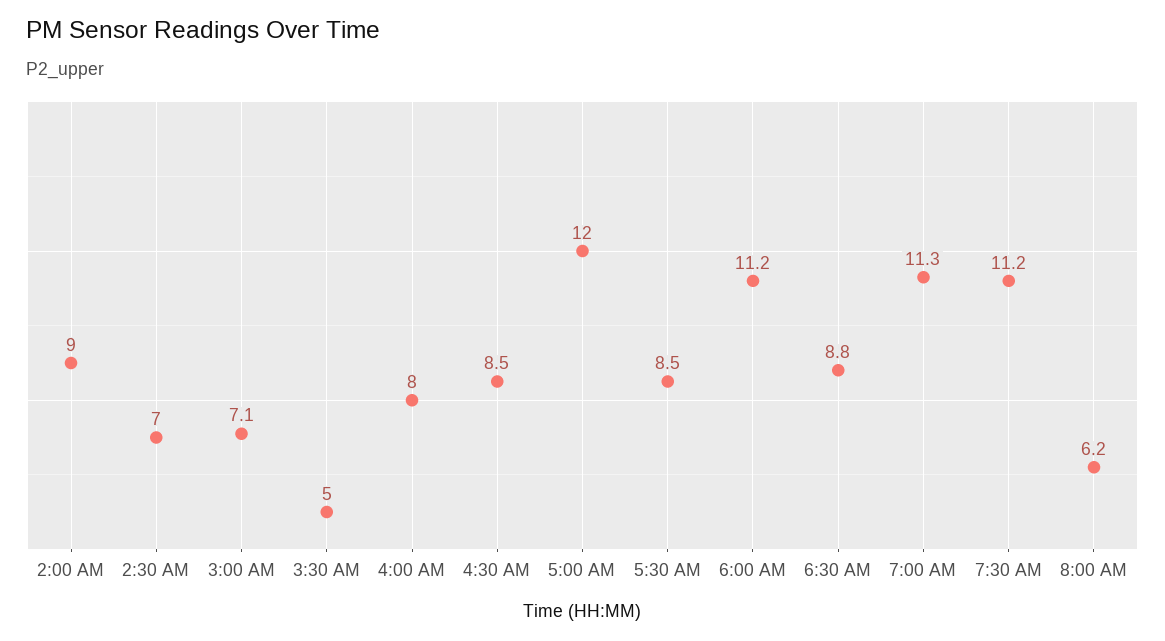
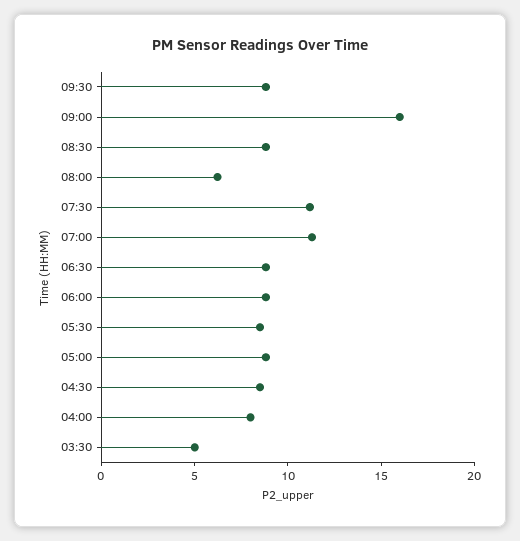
2:00 AM: 9 -> none
2:30 AM: 7 -> none
3:00 AM: 7.1 -> none
5:00 AM: 12 -> 9
6:00 AM: 11.2 -> 9
09:30: none -> 9
09:00: none -> 16
08:30: none -> 9

